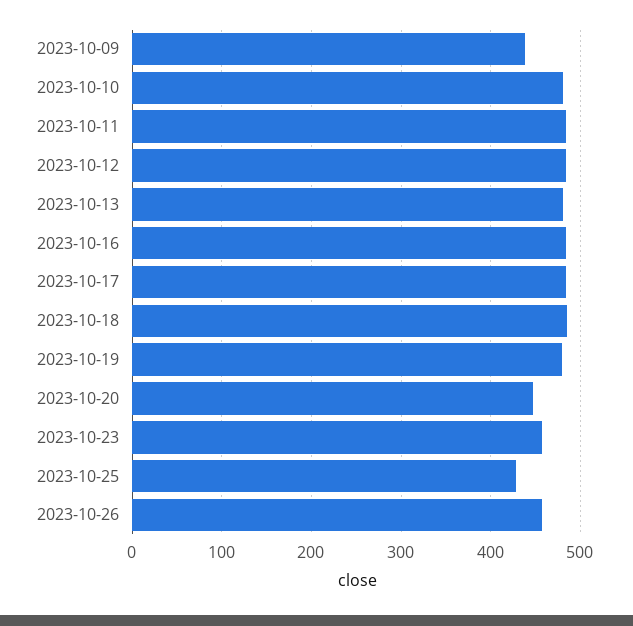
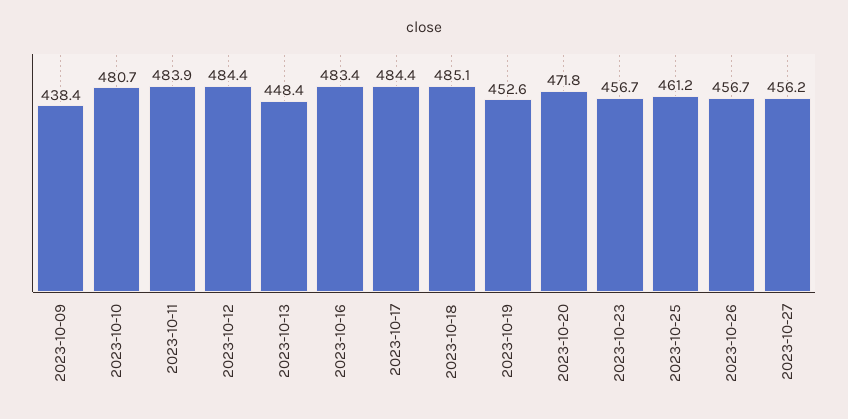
2023-10-13: 480 -> 448.4
2023-10-19: 480 -> 452.6
2023-10-20: 450 -> 471.8
2023-10-25: 430 -> 461.2
2023-10-27: none -> 456.2

